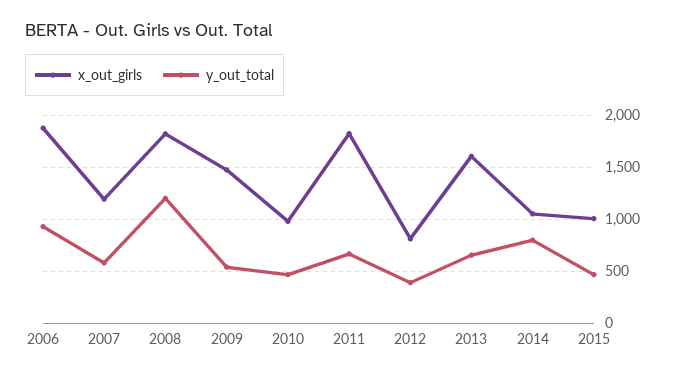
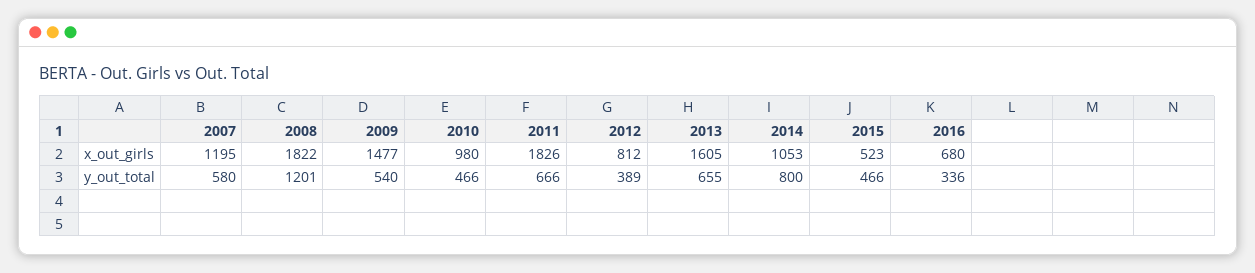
x_out_girls, 2006: 1900 -> none
y_out_total, 2006: 900 -> none
x_out_girls, 2015: 1000 -> 523
x_out_girls, 2016: none -> 680
y_out_total, 2016: none -> 336

